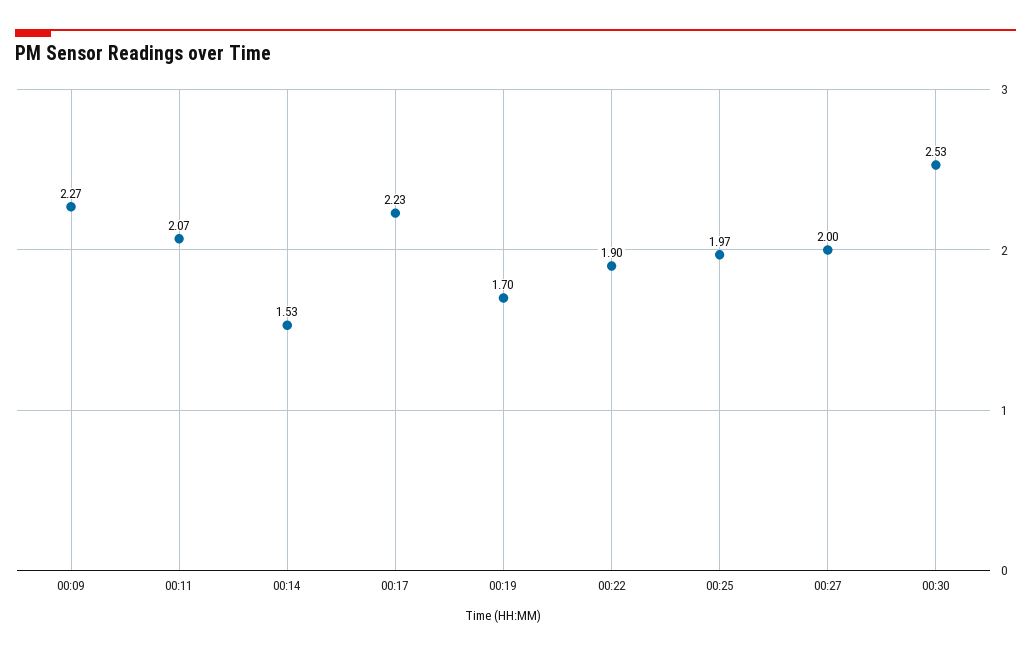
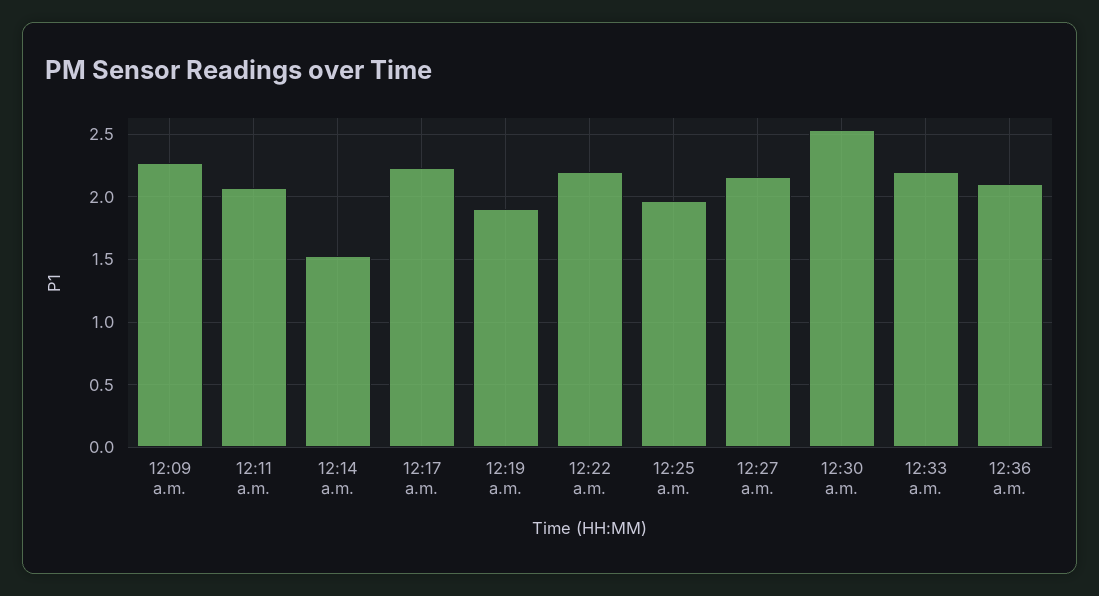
00:19: 1.7 -> 1.9
00:22: 1.9 -> 2.2
00:27: 2 -> 2.15
12:33 a.m.: none -> 2.2
12:36 a.m.: none -> 2.1

